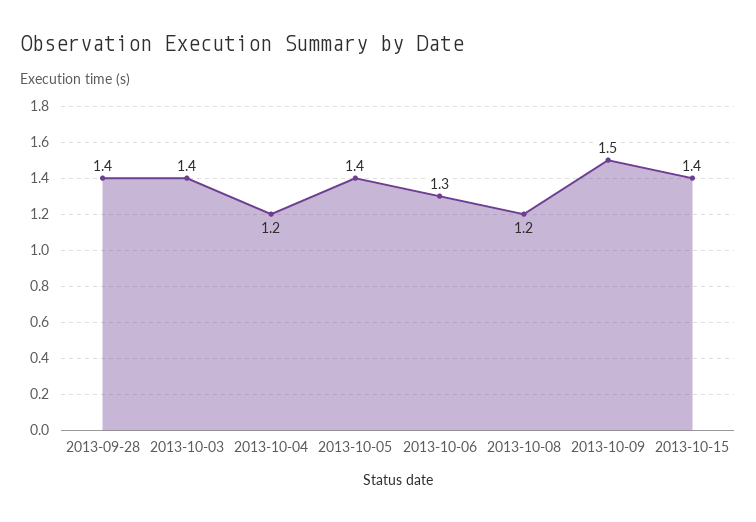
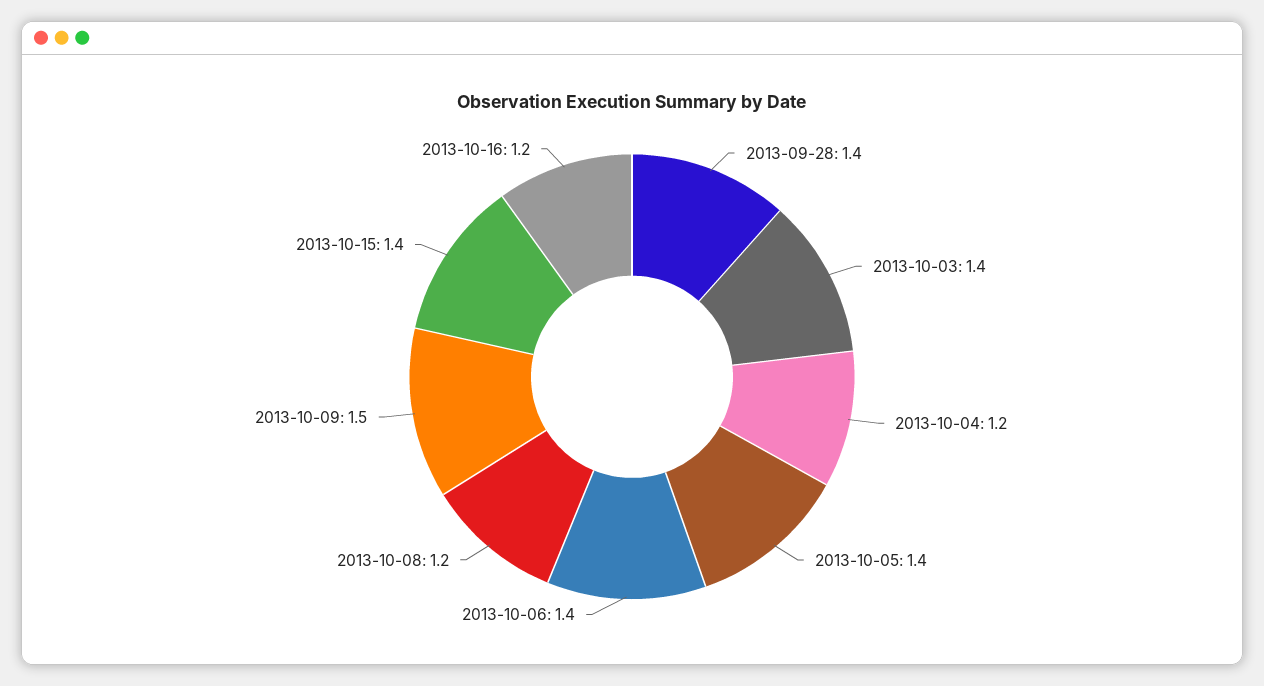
2013-10-06: 1.3 -> 1.4
2013-10-16: none -> 1.2

